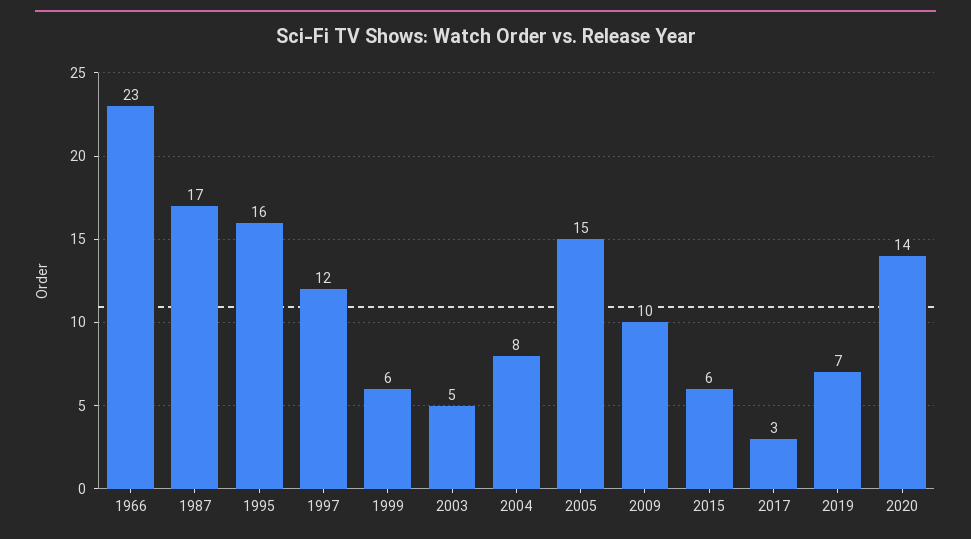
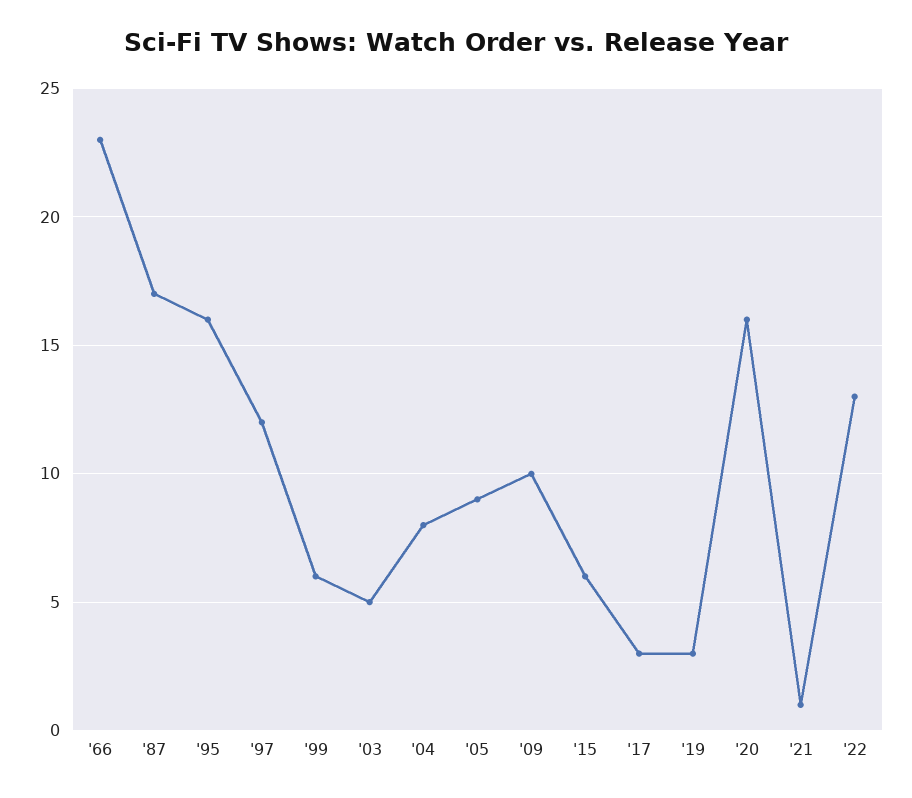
2005: 15 -> 9
2019: 7 -> 3
2020: 14 -> 16
'21: none -> 1
'22: none -> 13

